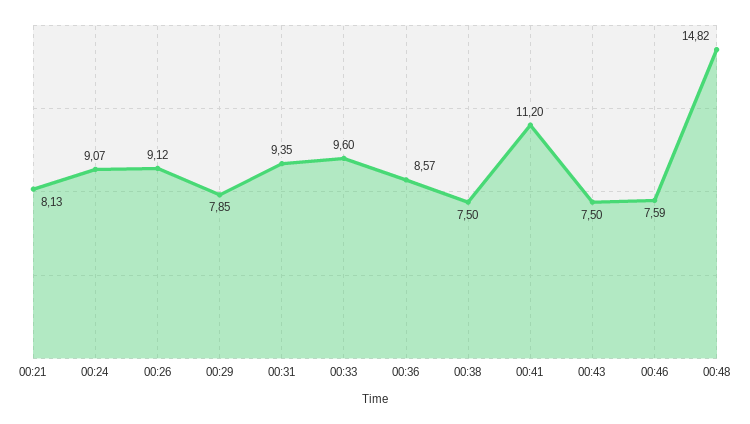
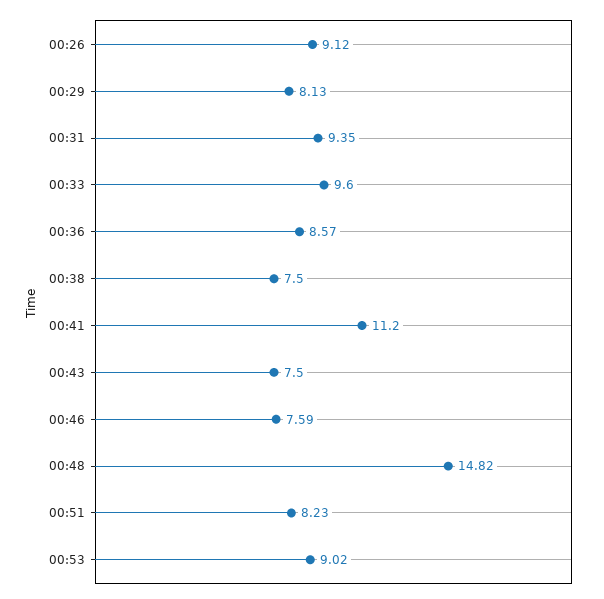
00:21: 8.13 -> none
00:24: 9.07 -> none
00:29: 7.85 -> 8.13
00:51: none -> 8.23
00:53: none -> 9.02

